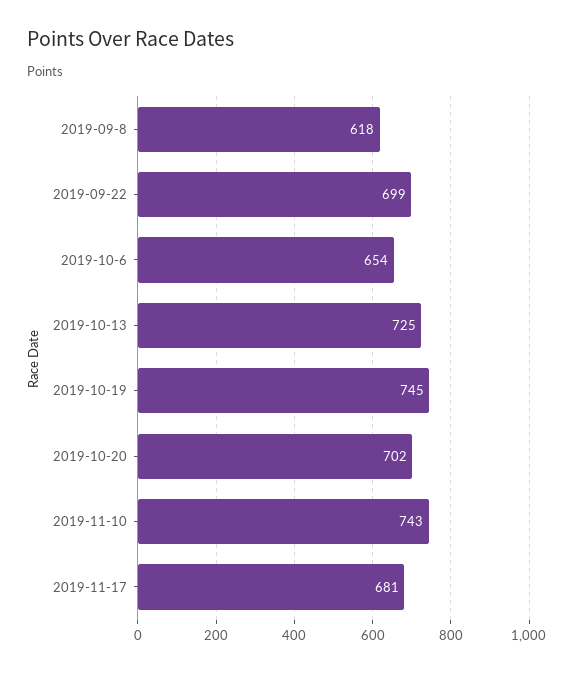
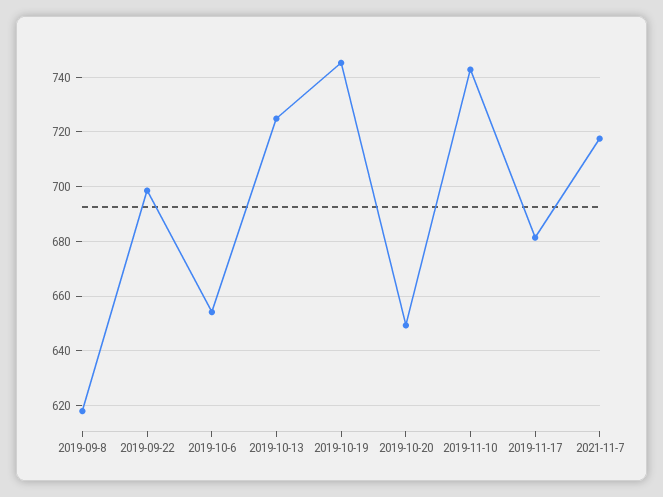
2019-10-20: 702 -> 650
2021-11-7: none -> 717.5

